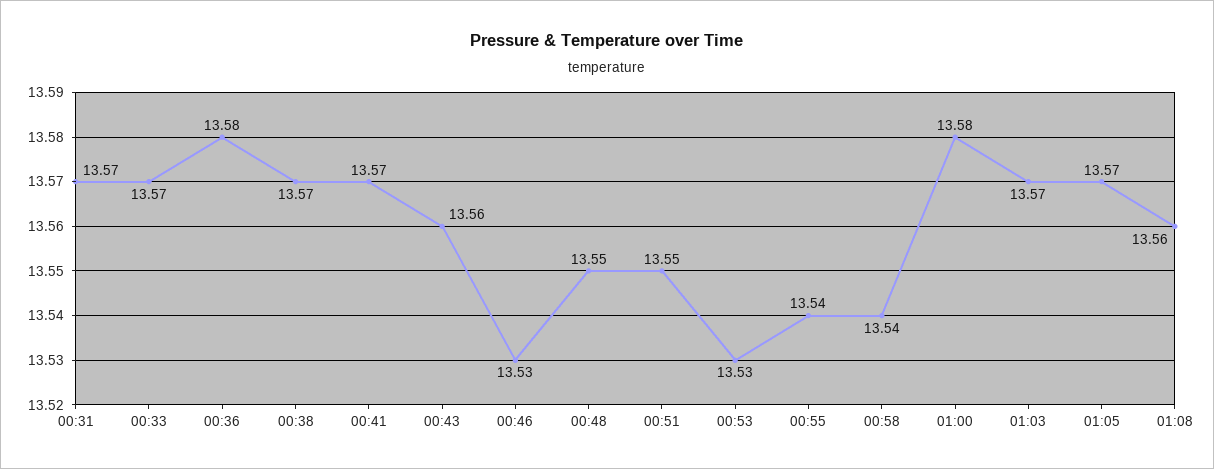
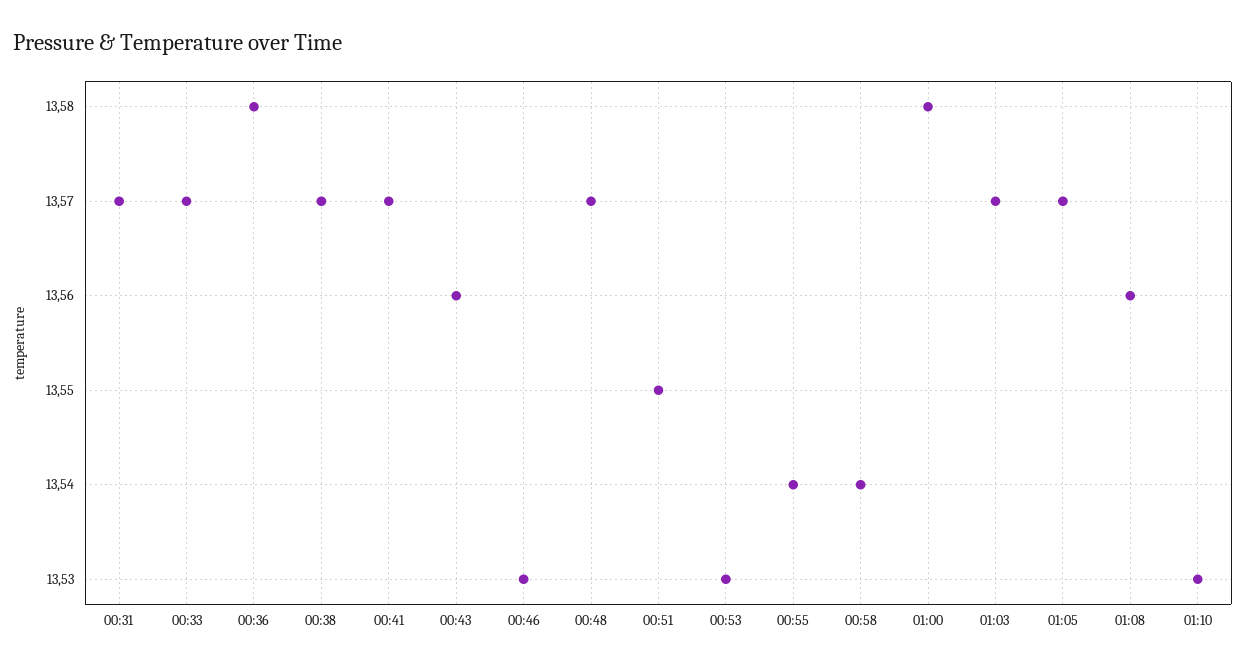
00:48: 13.55 -> 13.57
01:10: none -> 13.53

